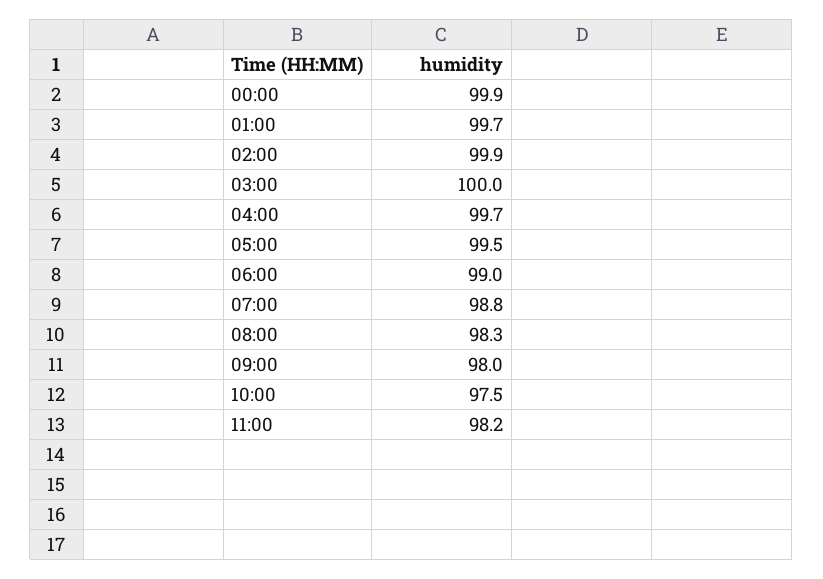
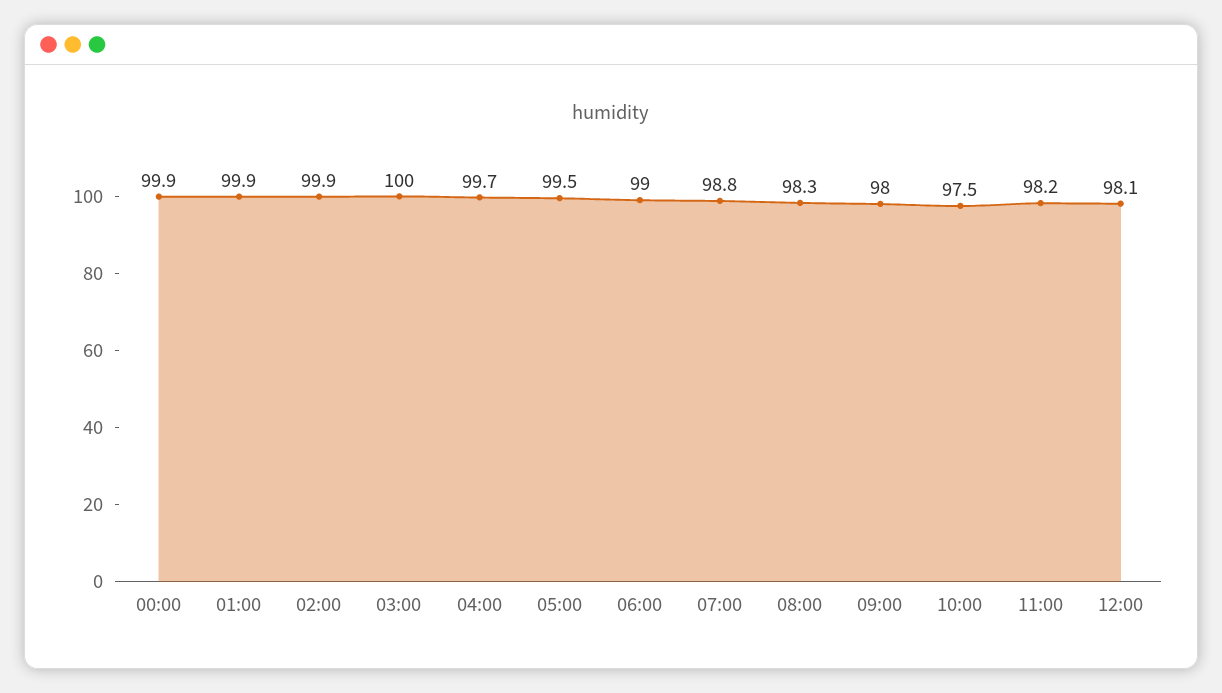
01:00: 99.7 -> 99.9
12:00: none -> 98.1

